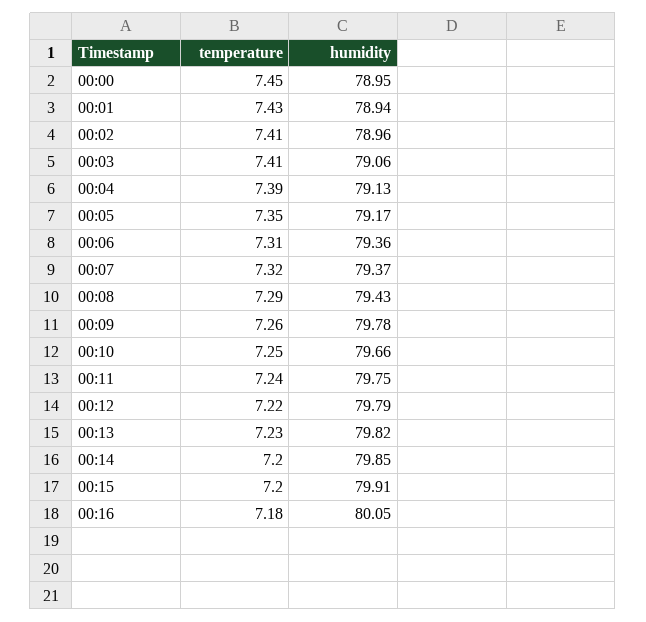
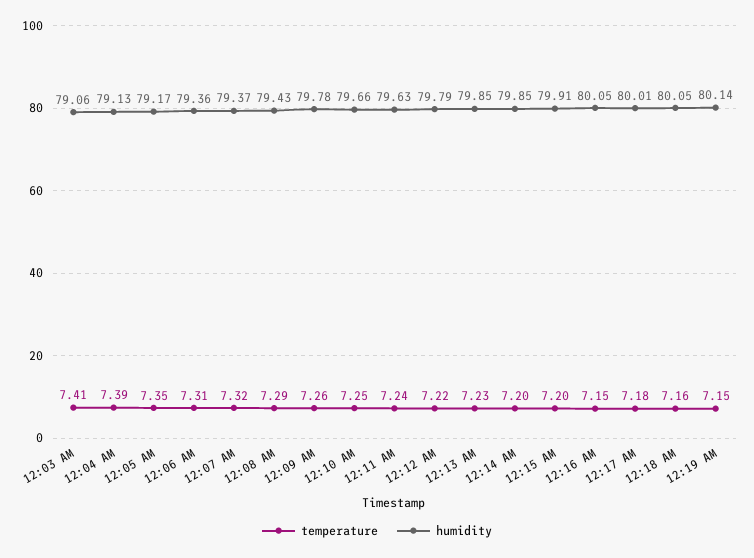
temperature, 00:00: 7.45 -> none
humidity, 00:00: 78.95 -> none
temperature, 00:01: 7.43 -> none
humidity, 00:01: 78.94 -> none
temperature, 00:02: 7.41 -> none
humidity, 00:02: 78.96 -> none
humidity, 00:11: 79.75 -> 79.63
humidity, 00:13: 79.82 -> 79.85
temperature, 00:16: 7.18 -> 7.15
temperature, 12:17 AM: none -> 7.18
humidity, 12:17 AM: none -> 80.01
temperature, 12:18 AM: none -> 7.16
humidity, 12:18 AM: none -> 80.05
temperature, 12:19 AM: none -> 7.15
humidity, 12:19 AM: none -> 80.14

